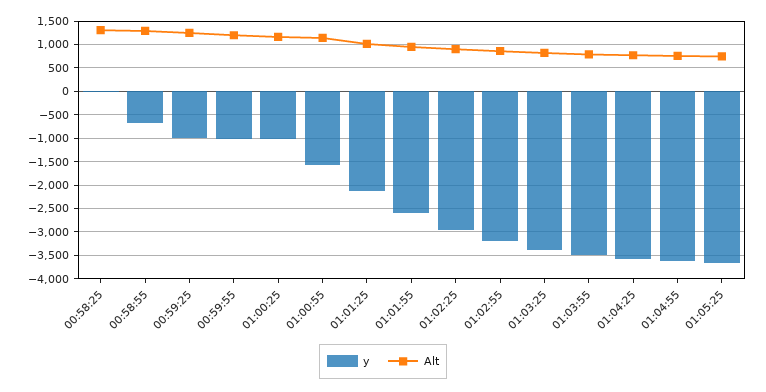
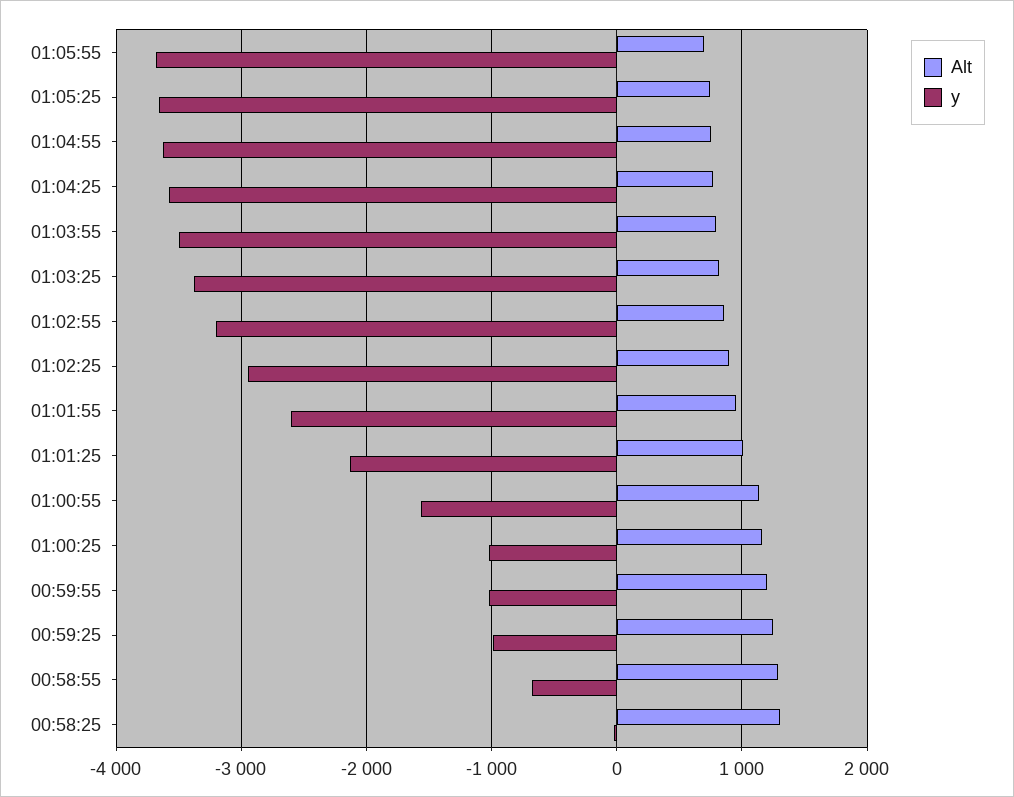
Alt, 01:05:55: none -> 700
y, 01:05:55: none -> -3700

